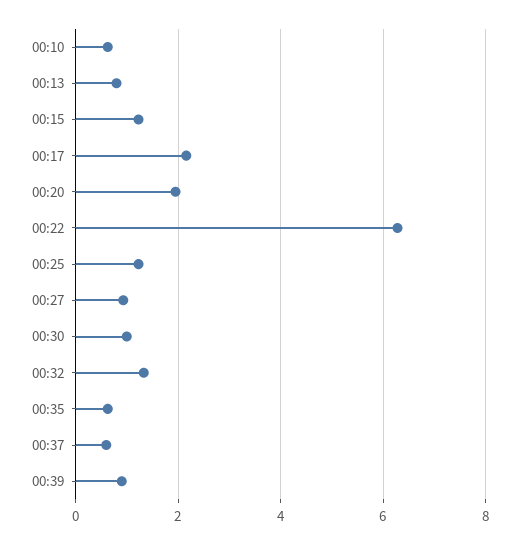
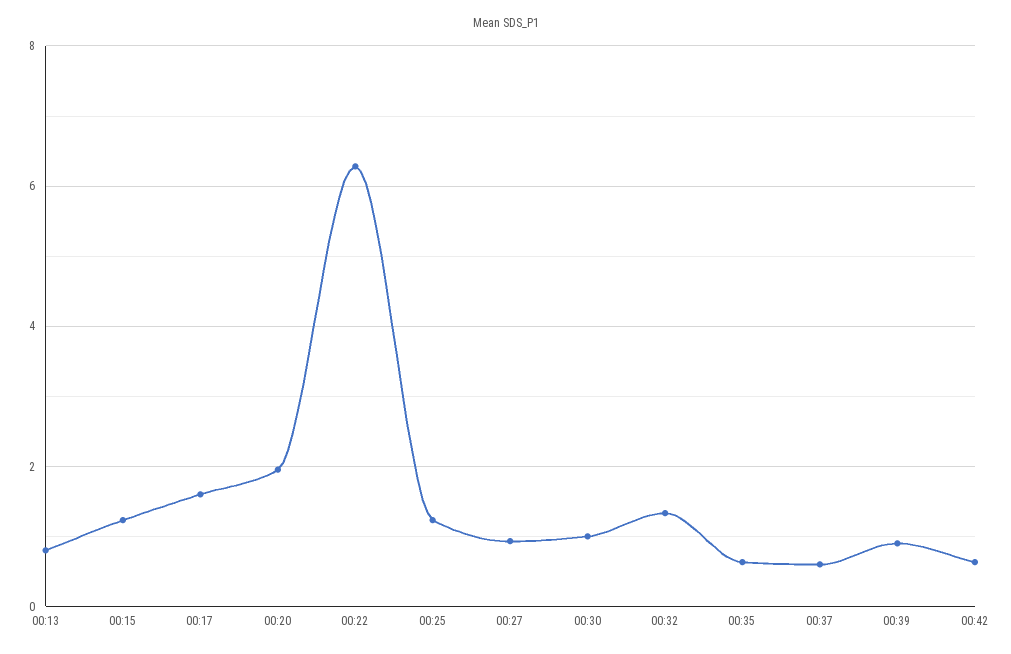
00:10: 0.6 -> none
00:17: 2.2 -> 1.6
00:42: none -> 0.6

